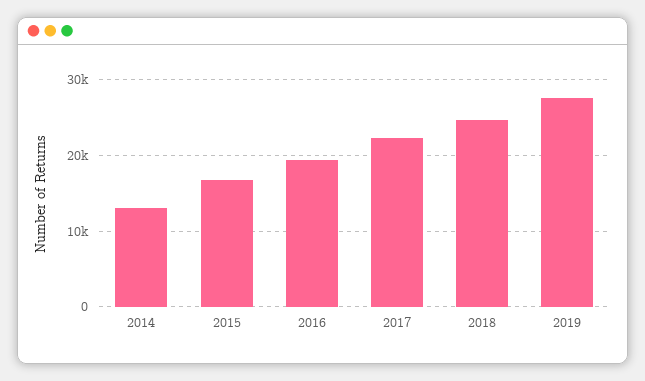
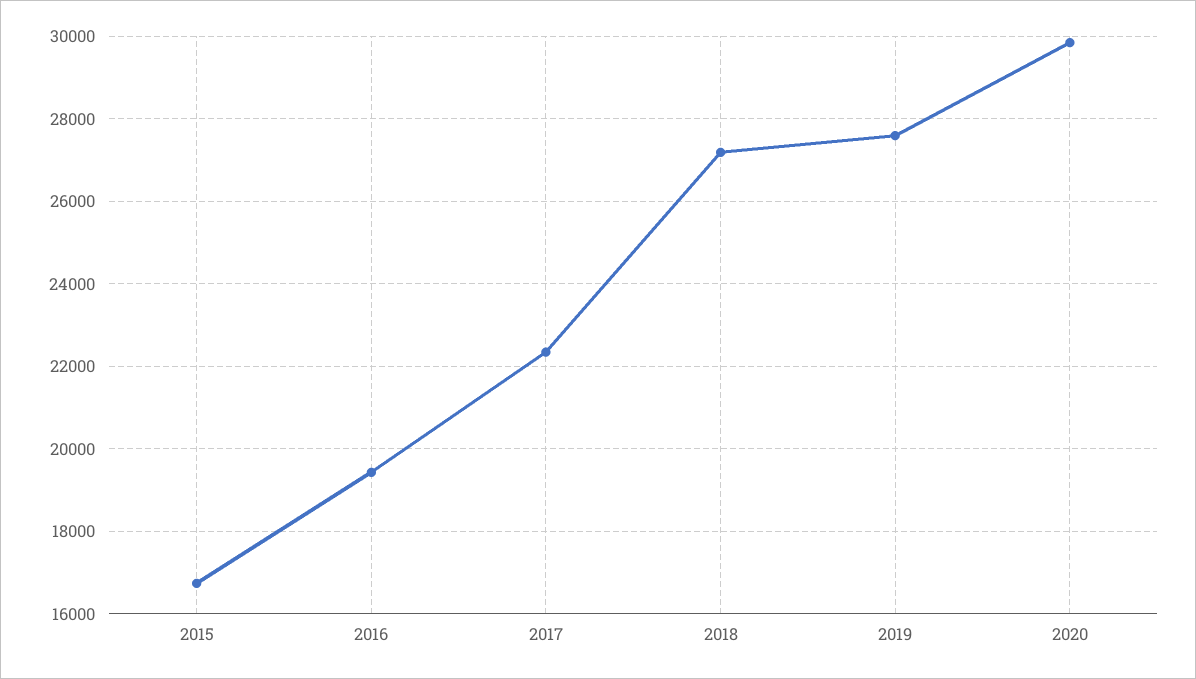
2014: 13000 -> none
2018: 25000 -> 27200
2020: none -> 29800

